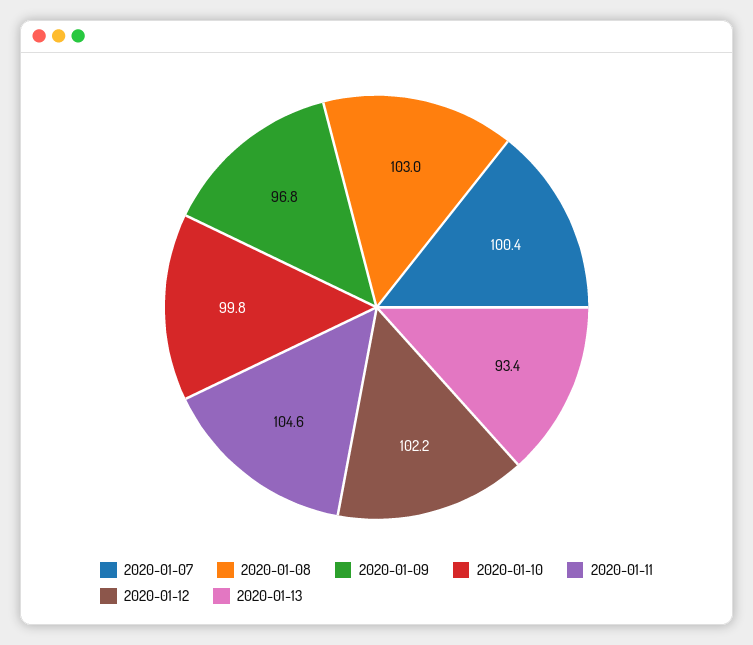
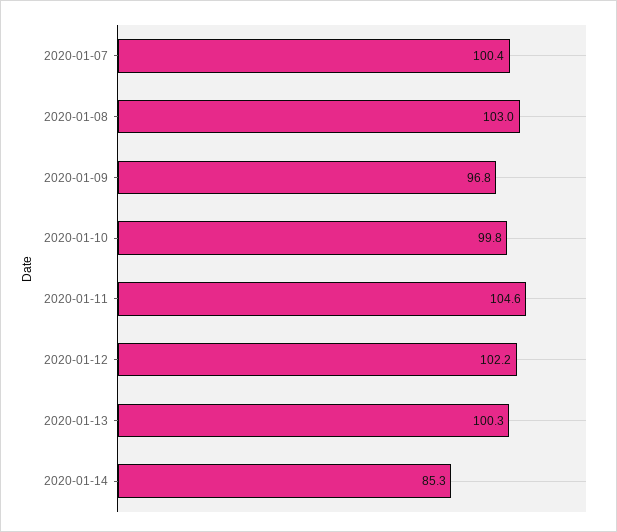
2020-01-13: 93.4 -> 100.3
2020-01-14: none -> 85.3

